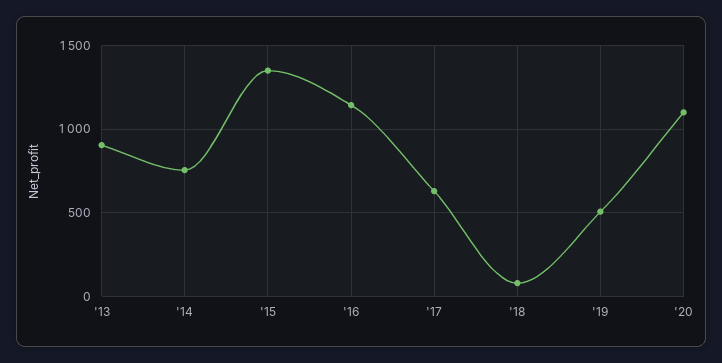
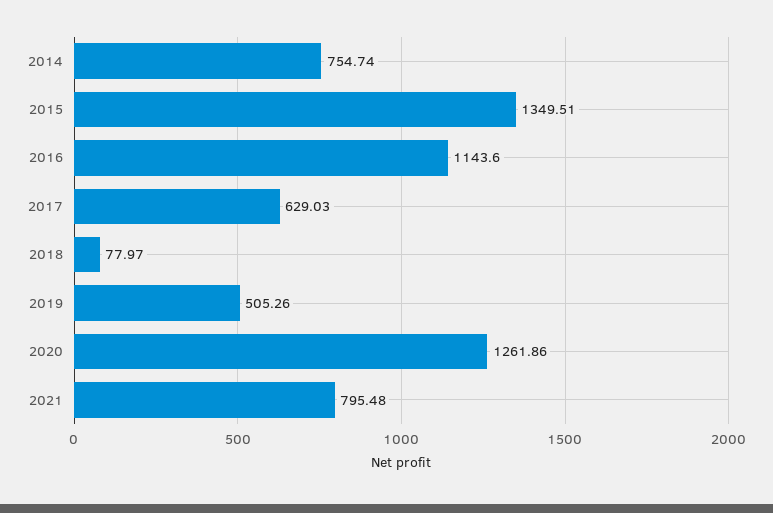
'13: 900 -> none
'20: 1100 -> 1261.86
2021: none -> 795.48

